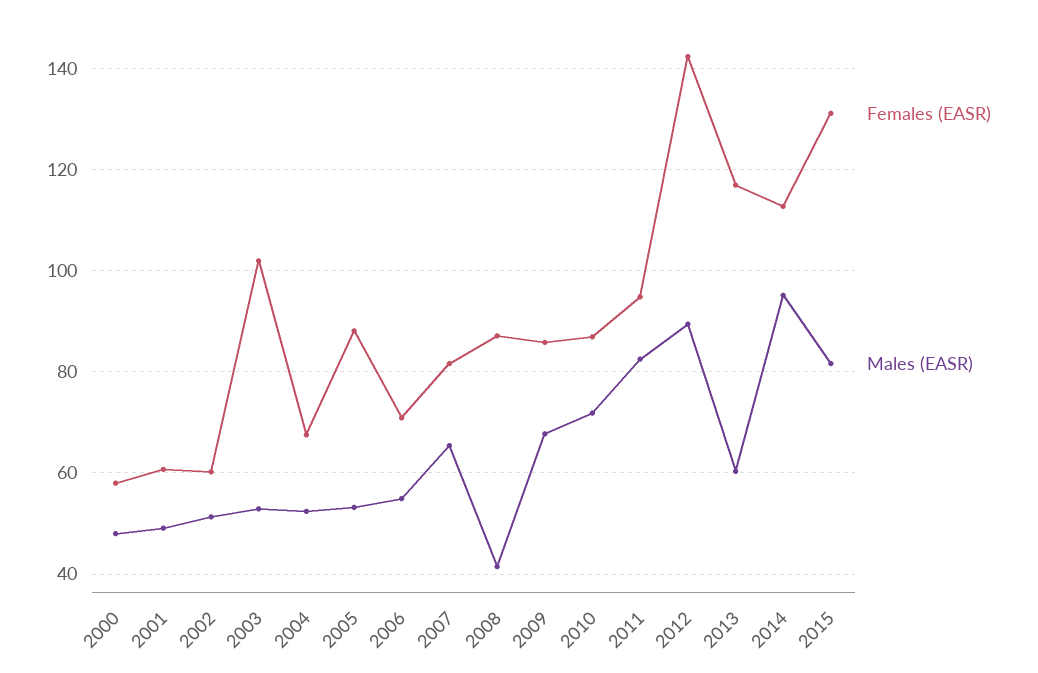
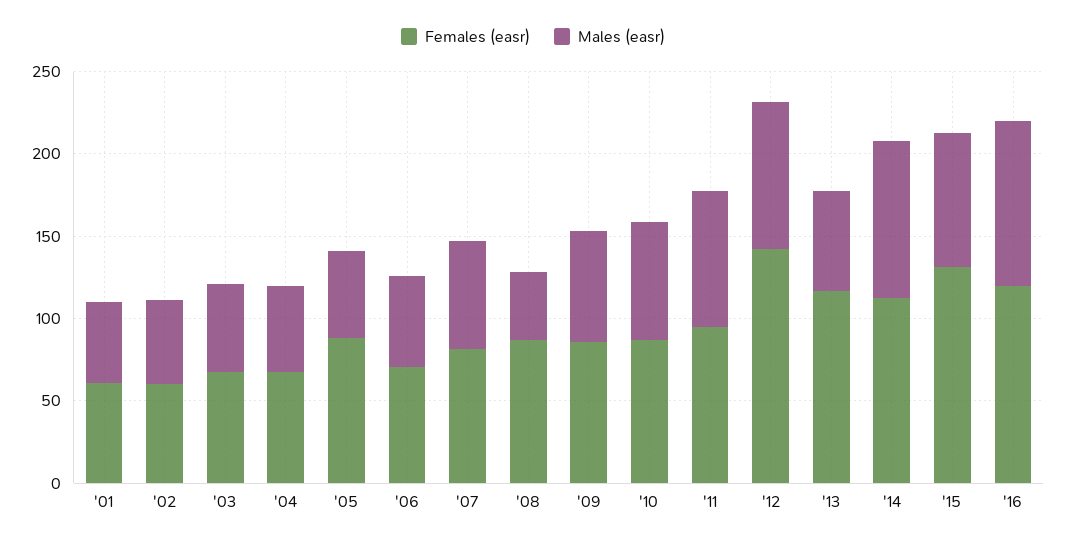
Females (EASR), 2000: 58 -> none
Males (EASR), 2000: 48 -> none
Females (EASR), 2003: 102 -> 70
Females (EASR), '16: none -> 120
Males (EASR), '16: none -> 100

